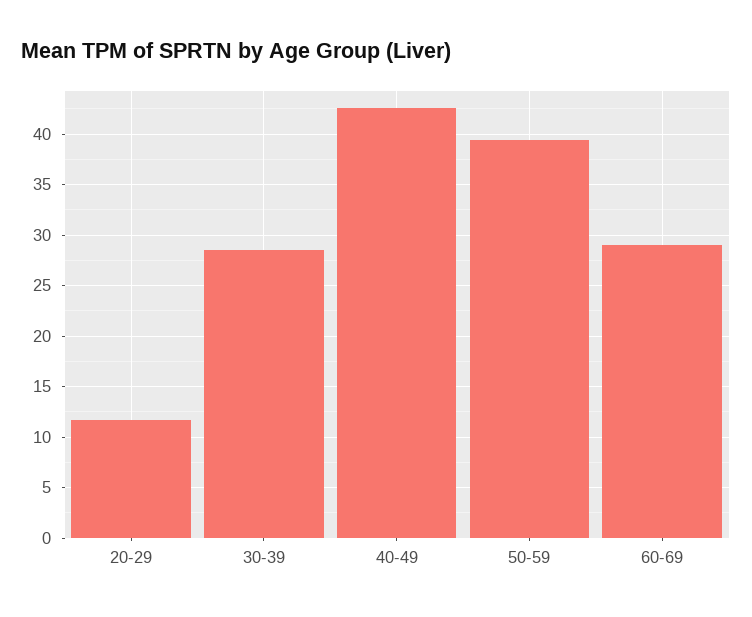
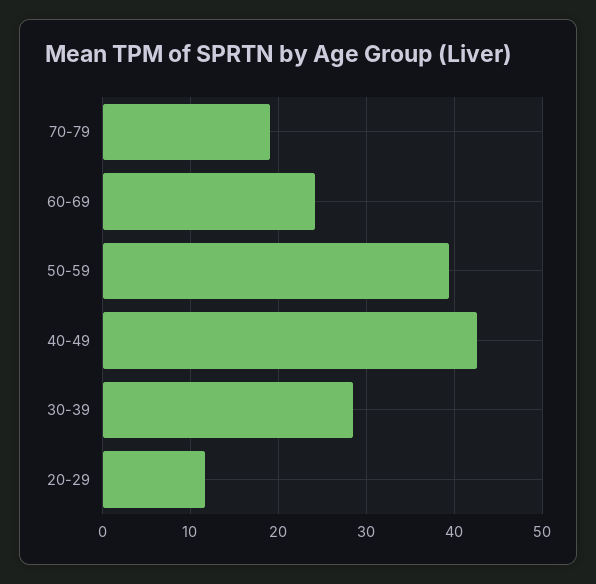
60-69: 29 -> 24
70-79: none -> 19

